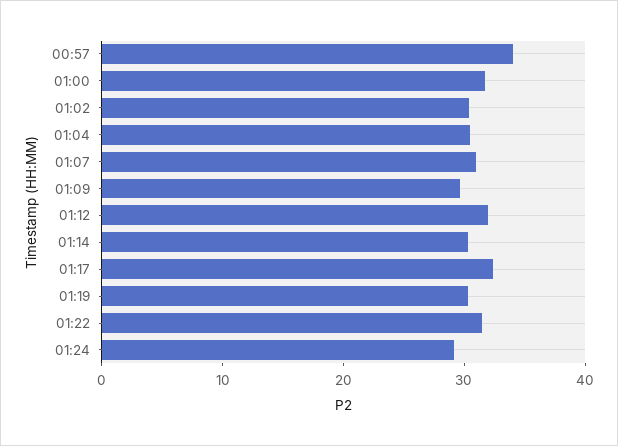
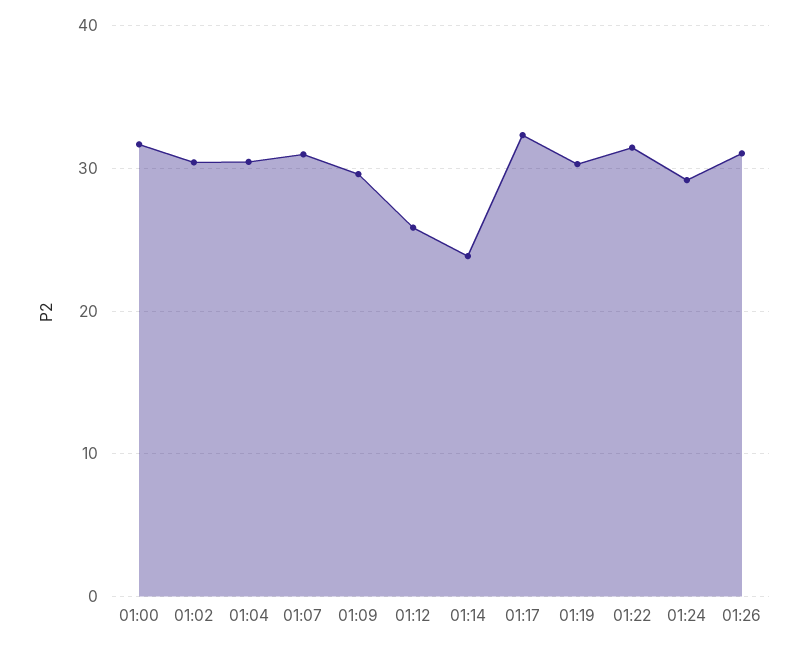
00:57: 34 -> none
01:12: 32 -> 26
01:14: 30 -> 24
01:26: none -> 31

